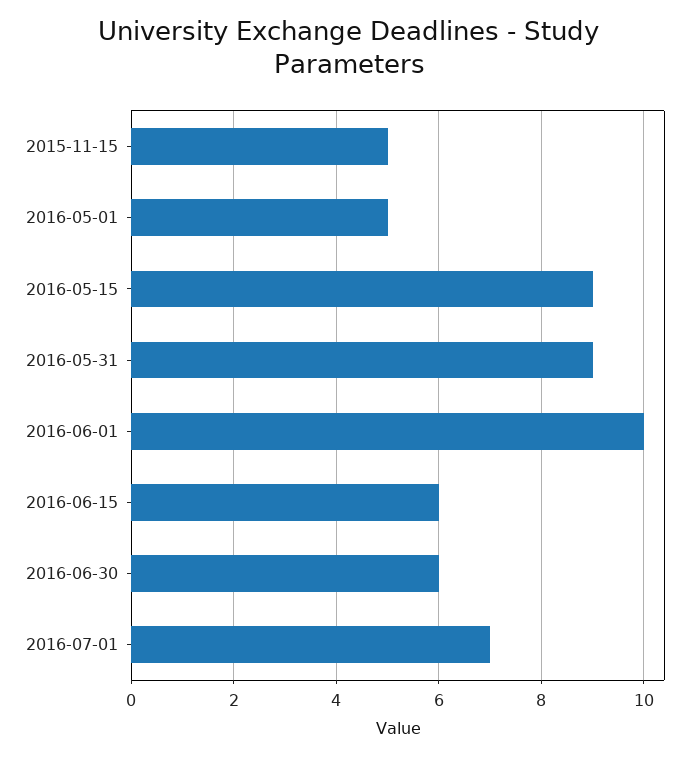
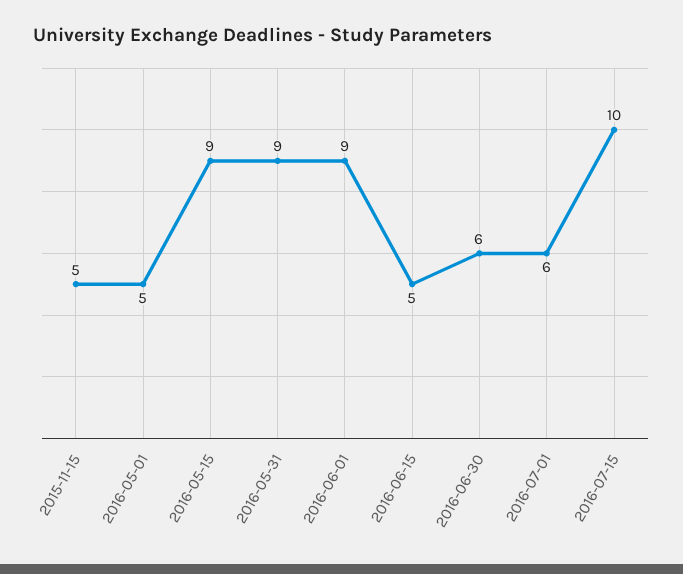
2016-06-01: 10 -> 9
2016-06-15: 6 -> 5
2016-07-01: 7 -> 6
2016-07-15: none -> 10

